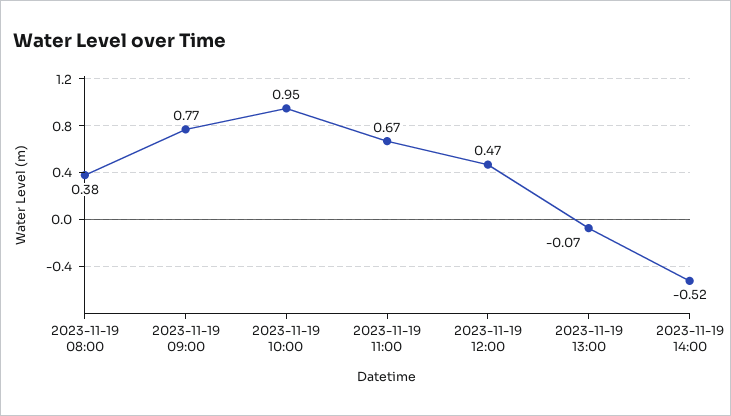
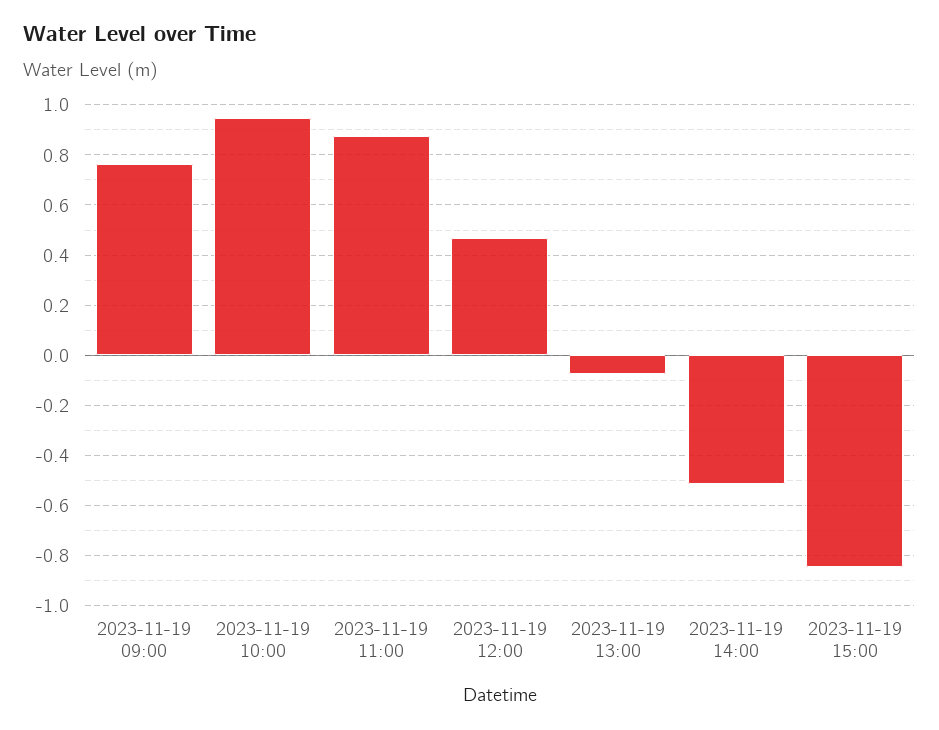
2023-11-19 08:00: 0.38 -> none
2023-11-19 11:00: 0.67 -> 0.875
2023-11-19 15:00: none -> -0.85

